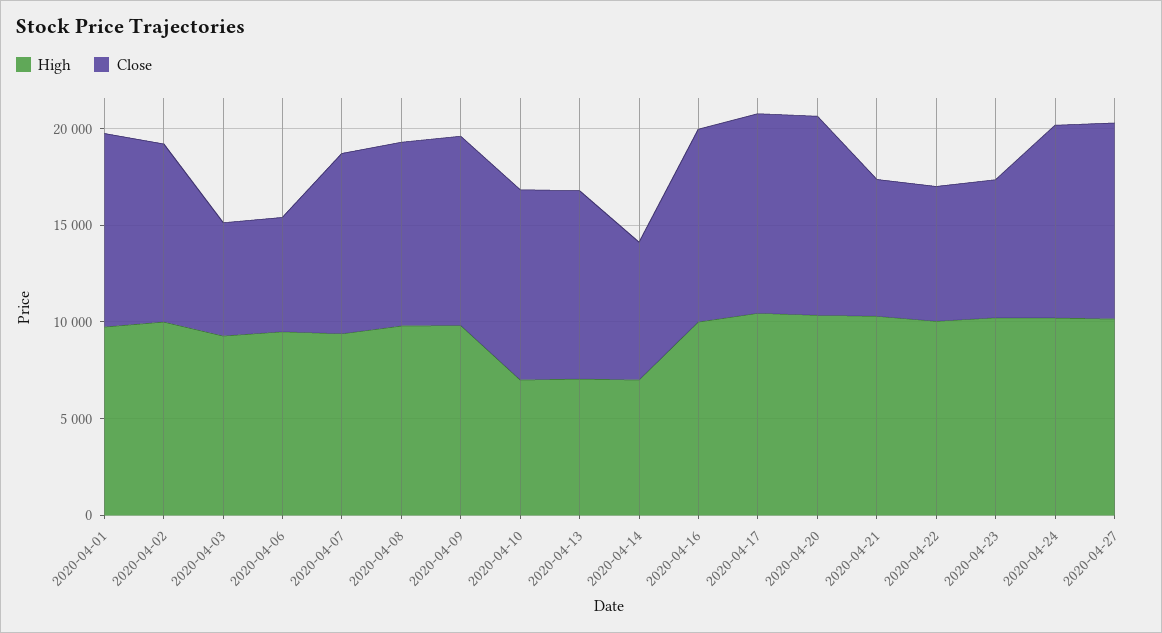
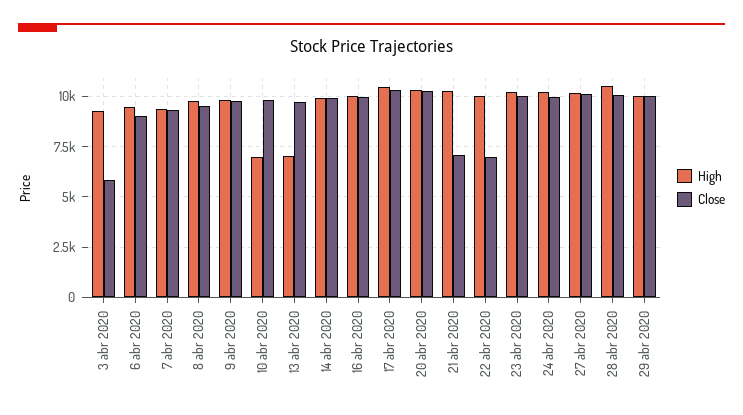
High, 2020-04-01: 10000 -> none
Close, 2020-04-01: 10000 -> none
High, 2020-04-02: 10000 -> none
Close, 2020-04-02: 9000 -> none
Close, 2020-04-06: 6000 -> 9000
High, 2020-04-14: 7000 -> 10000
Close, 2020-04-14: 7000 -> 10000
Close, 2020-04-23: 7000 -> 10000
High, 28 abr 2020: none -> 10500
Close, 28 abr 2020: none -> 10000
High, 29 abr 2020: none -> 10000
Close, 29 abr 2020: none -> 10000

